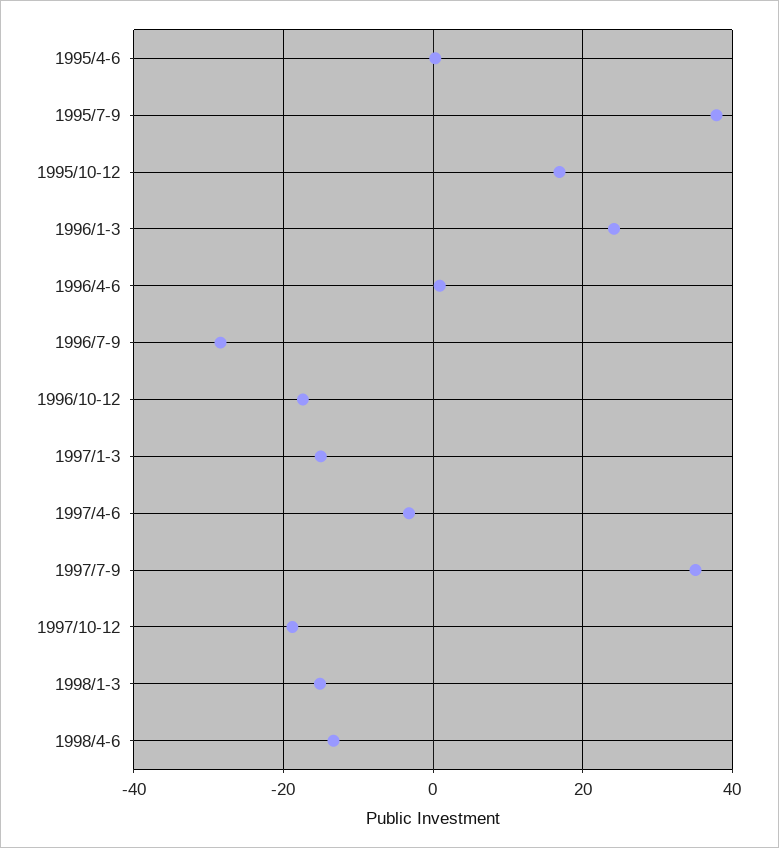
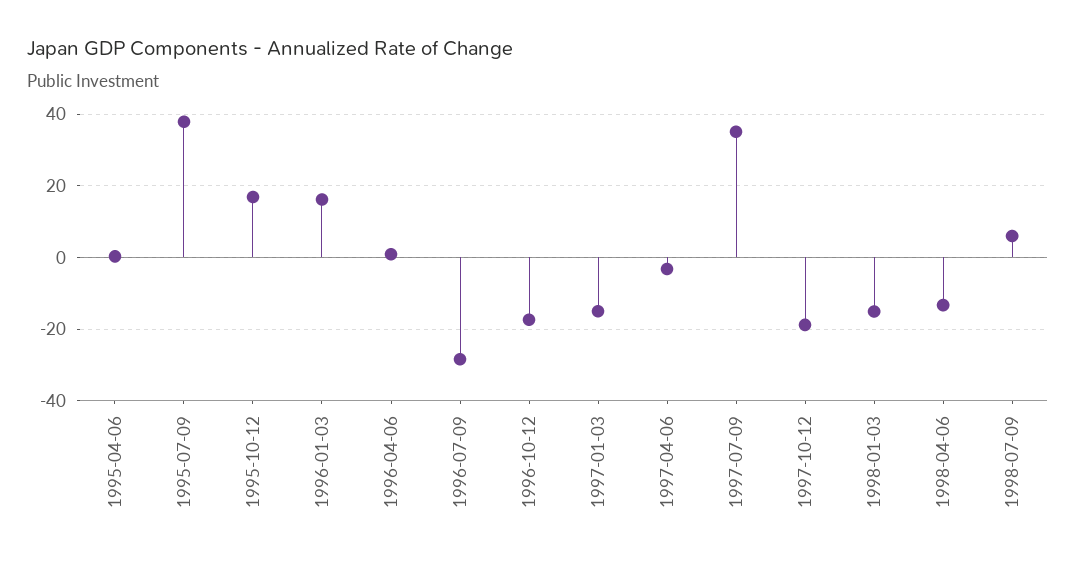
1996/1-3: 24 -> 16
1998-07-09: none -> 6

